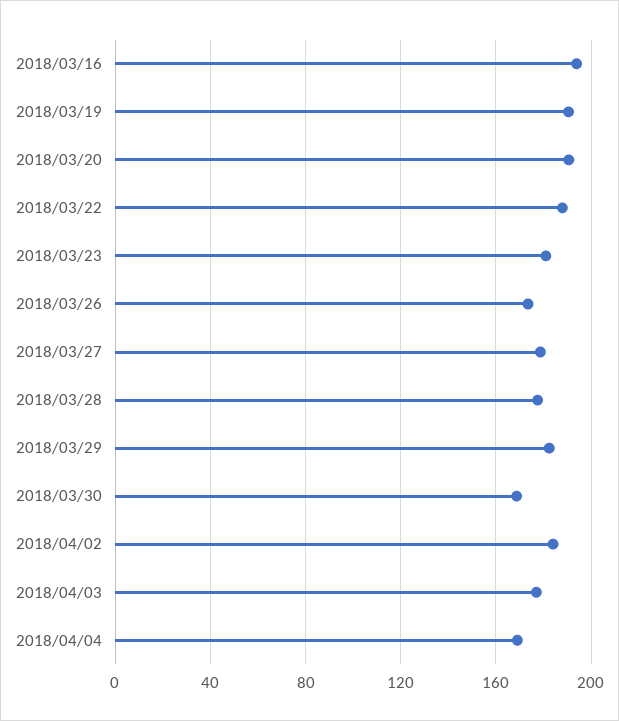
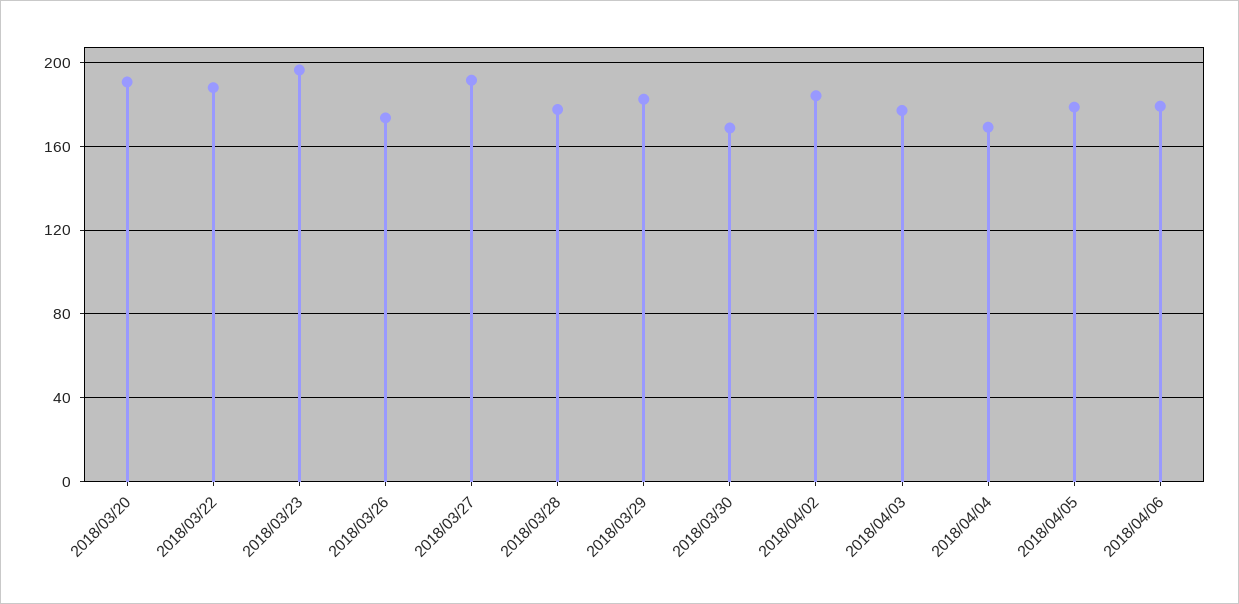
2018/03/16: 195 -> none
2018/03/19: 190 -> none
2018/03/23: 180 -> 195
2018/03/27: 180 -> 190
2018/04/05: none -> 180
2018/04/06: none -> 180

